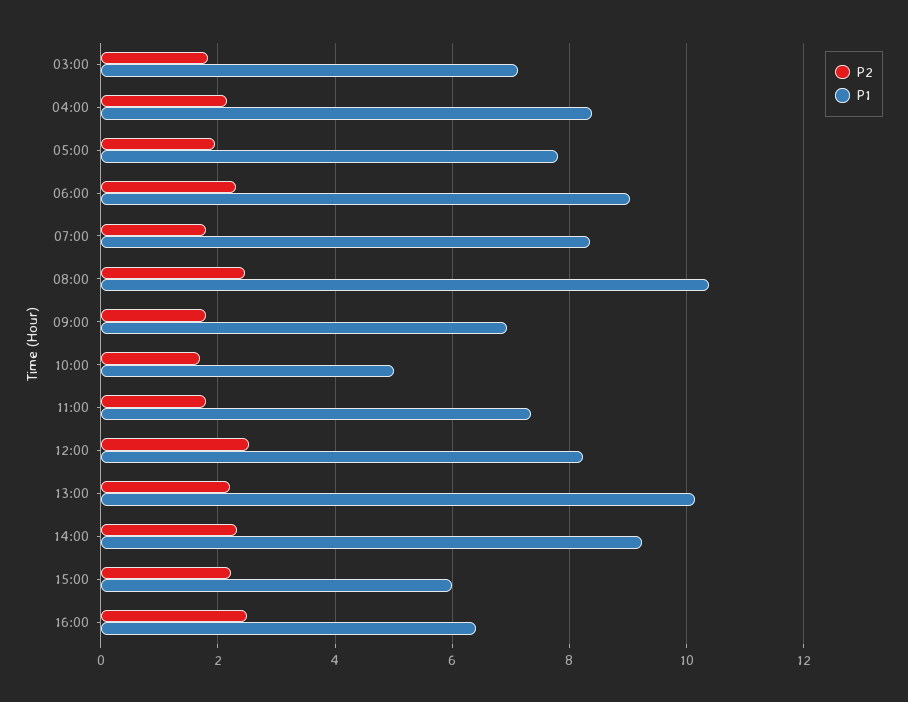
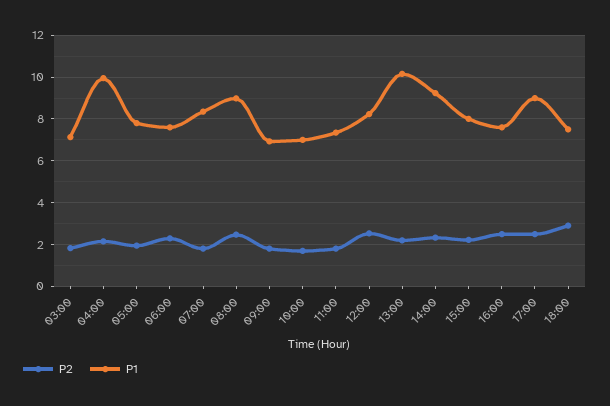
P1, 04:00: 8.4 -> 10
P1, 06:00: 9 -> 7.5
P1, 08:00: 10.4 -> 9
P1, 10:00: 5 -> 7
P1, 15:00: 6 -> 8
P1, 16:00: 6.4 -> 7.5
P2, 17:00: none -> 2.5
P1, 17:00: none -> 9
P2, 18:00: none -> 3
P1, 18:00: none -> 7.5

